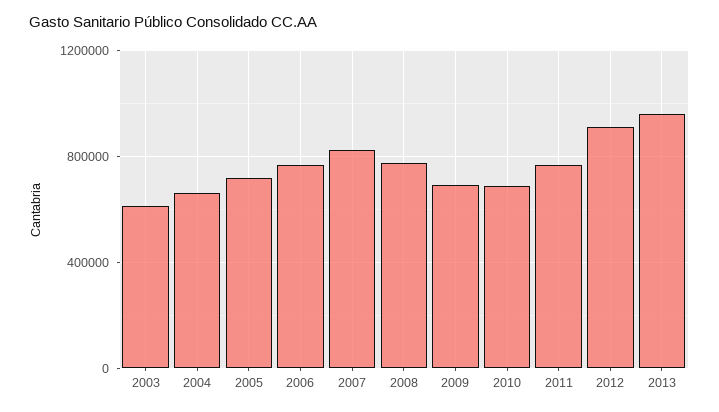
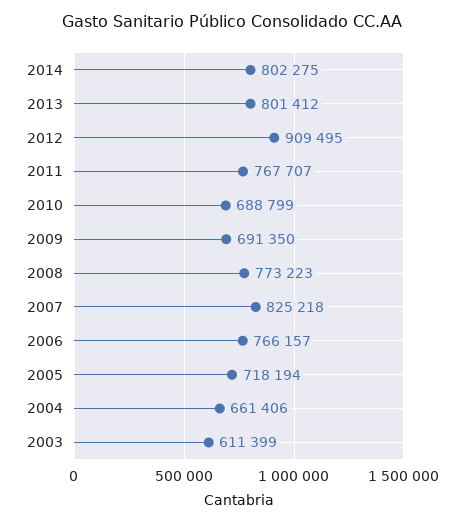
2013: 950000 -> 801412
2014: none -> 802275

